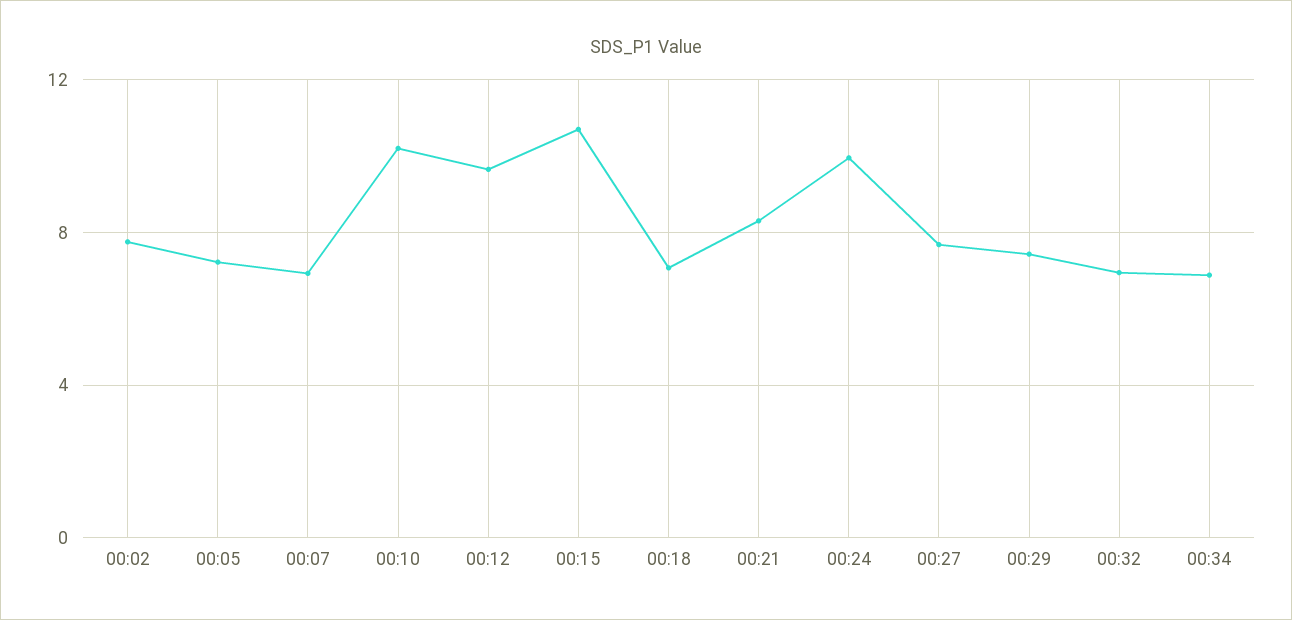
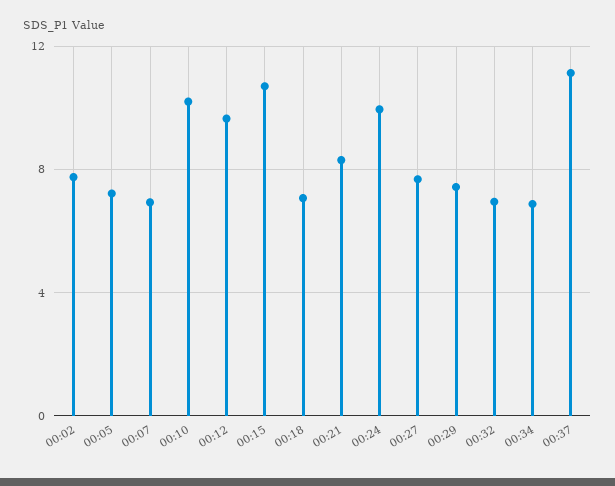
00:37: none -> 11

